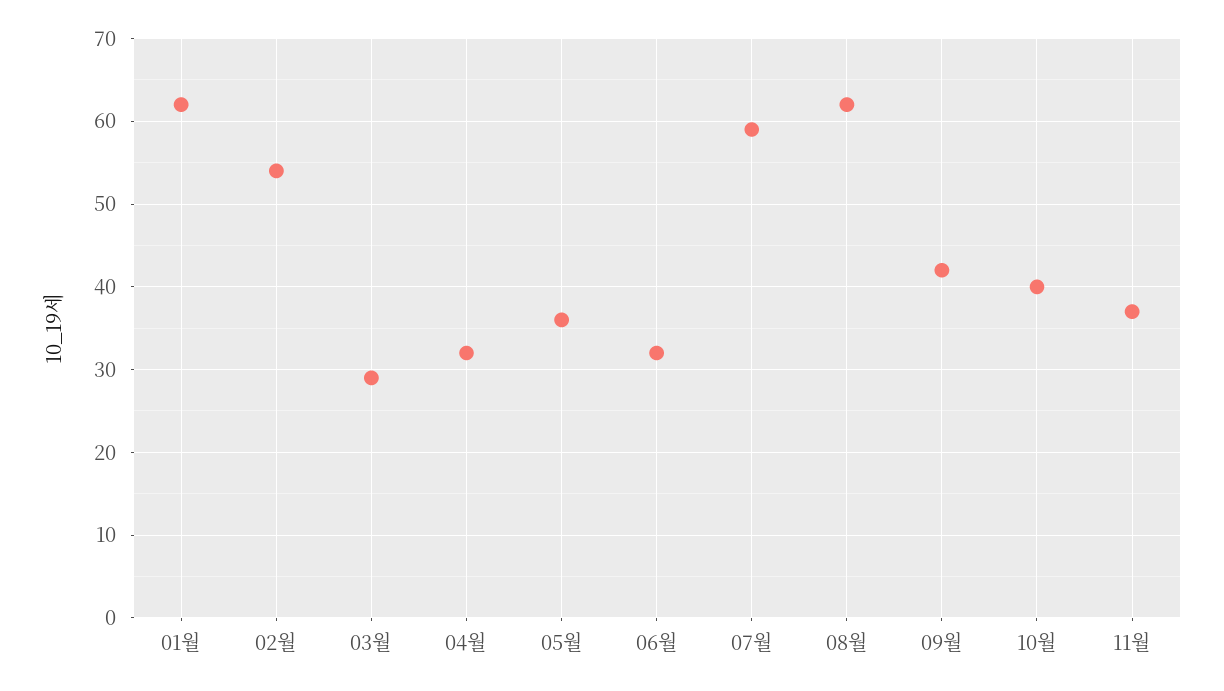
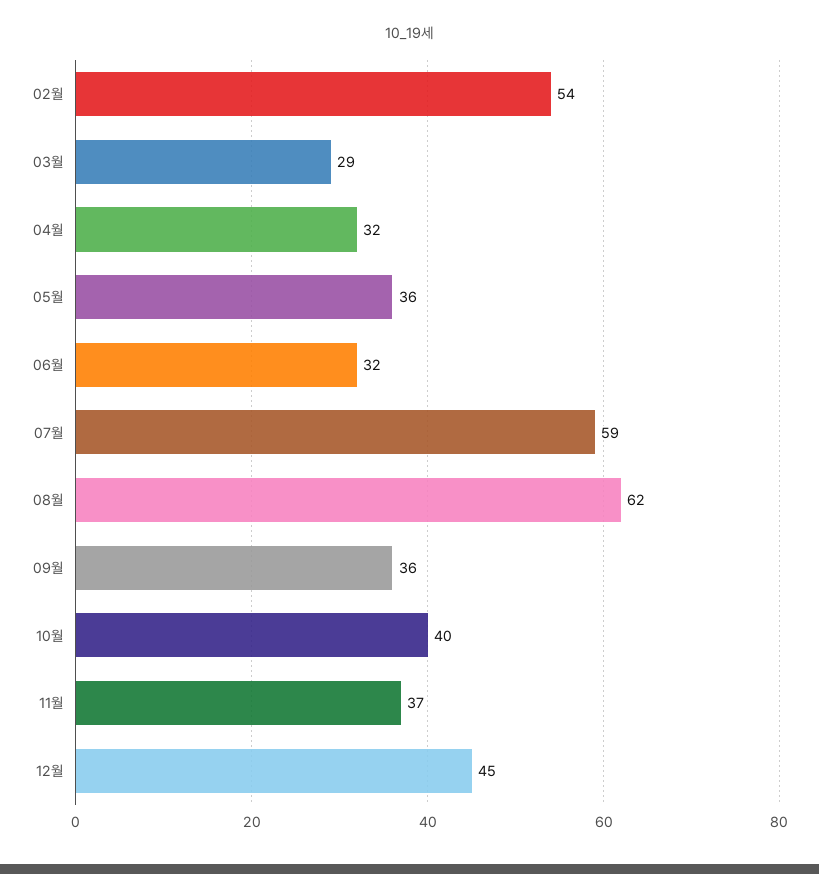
01월: 62 -> none
09월: 42 -> 36
12월: none -> 45

